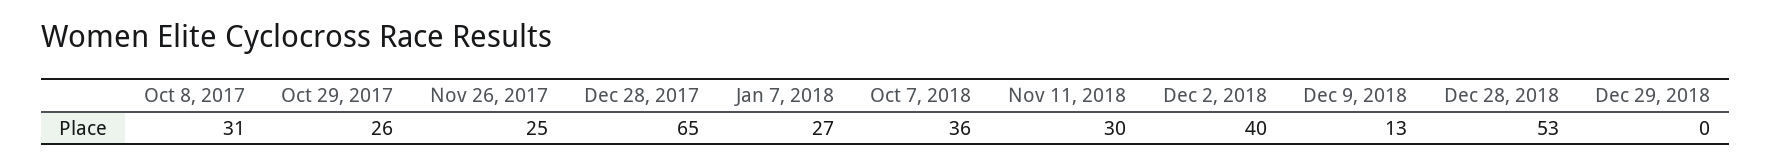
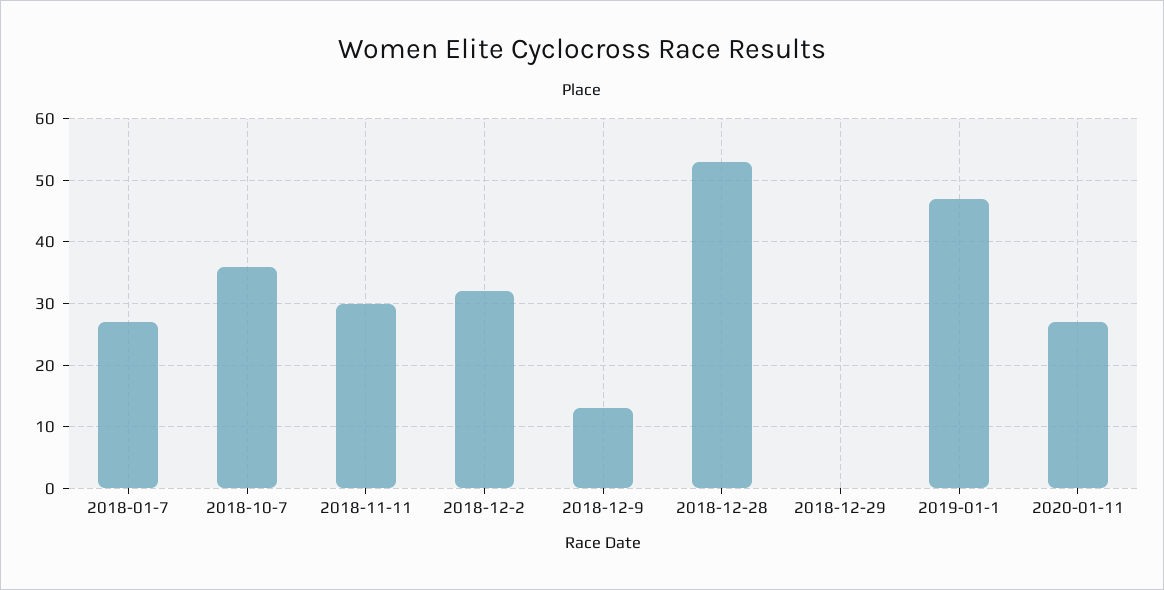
Oct 8, 2017: 31 -> none
Oct 29, 2017: 26 -> none
Nov 26, 2017: 25 -> none
Dec 28, 2017: 65 -> none
Dec 2, 2018: 40 -> 32
2019-01-1: none -> 47
2020-01-11: none -> 27

